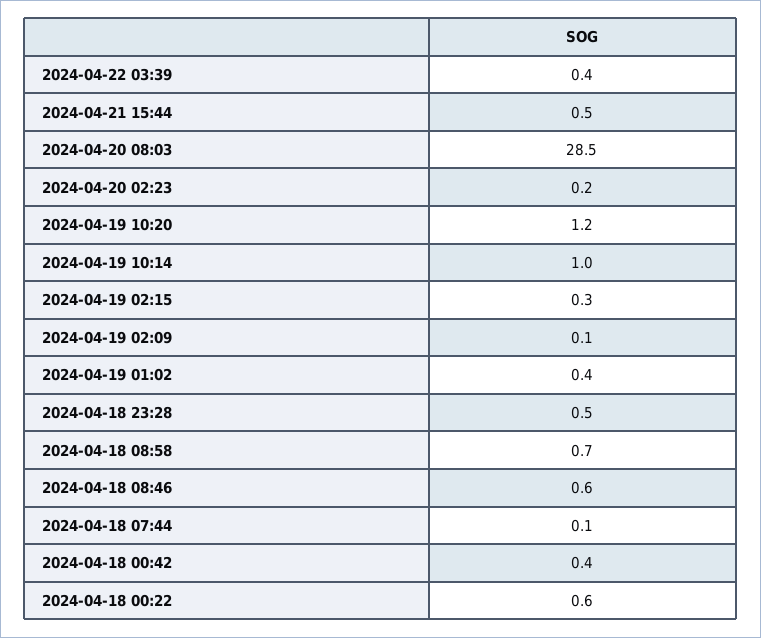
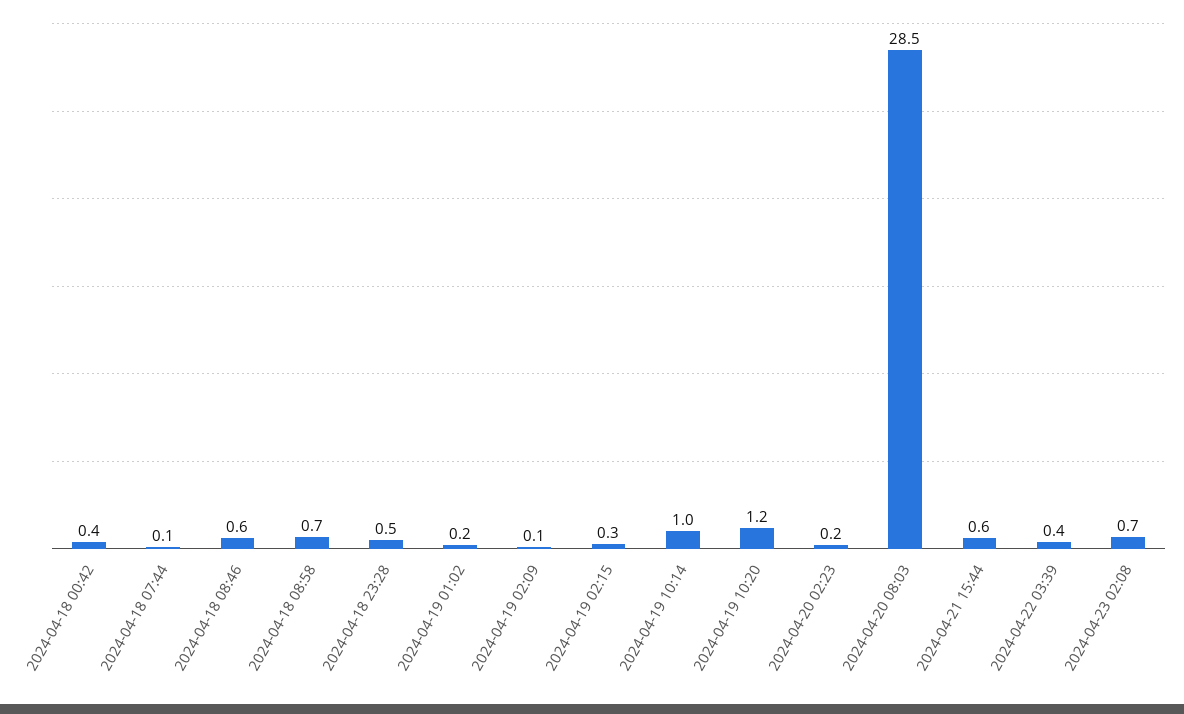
2024-04-21 15:44: 0.5 -> 0.6
2024-04-19 01:02: 0.4 -> 0.2
2024-04-18 00:22: 0.6 -> none
2024-04-23 02:08: none -> 0.7

